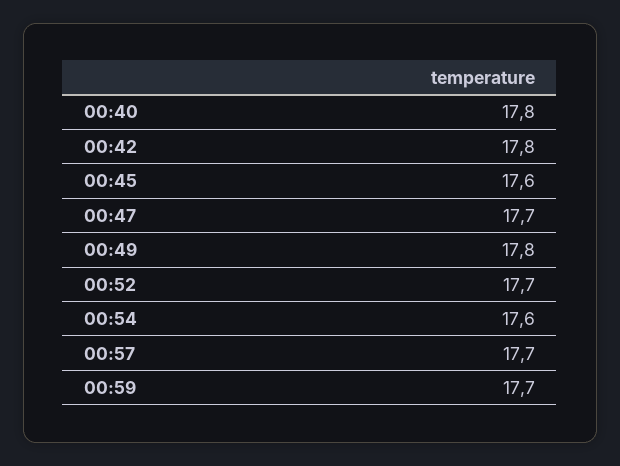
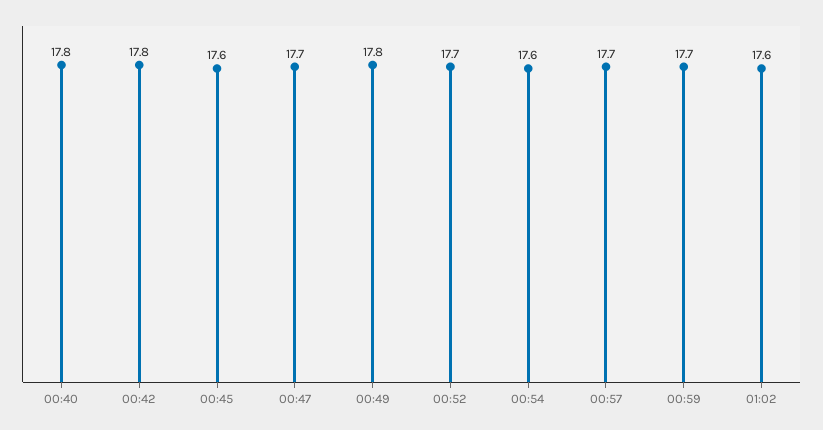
01:02: none -> 17.6

